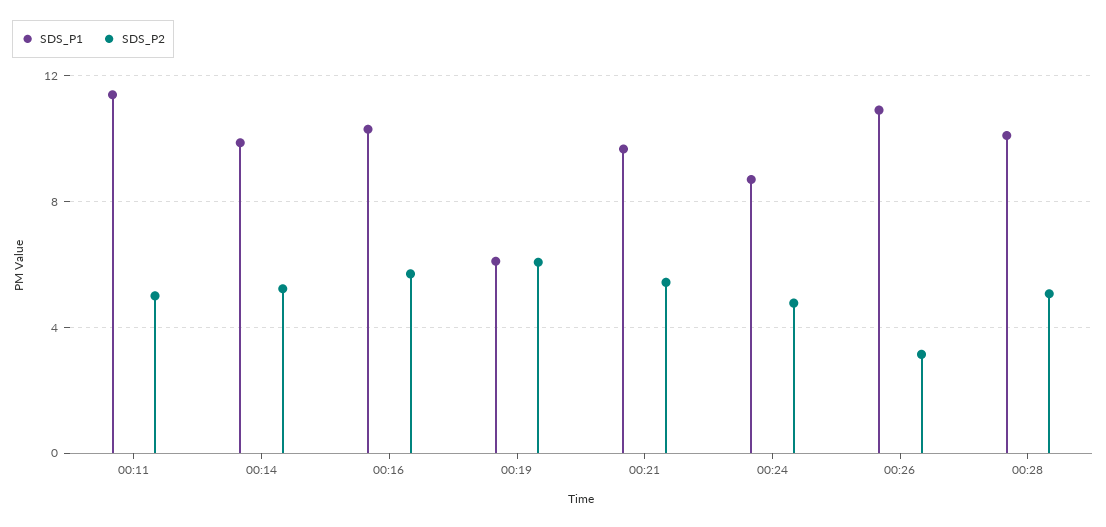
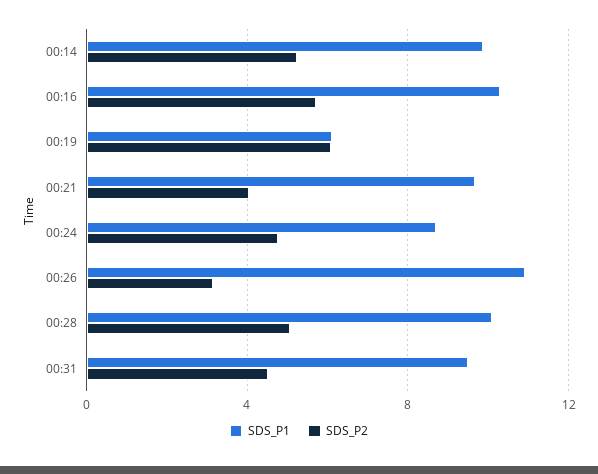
SDS_P1, 00:11: 11.5 -> none
SDS_P2, 00:11: 5 -> none
SDS_P2, 00:21: 5.5 -> 4
SDS_P1, 00:31: none -> 9.5
SDS_P2, 00:31: none -> 4.5

